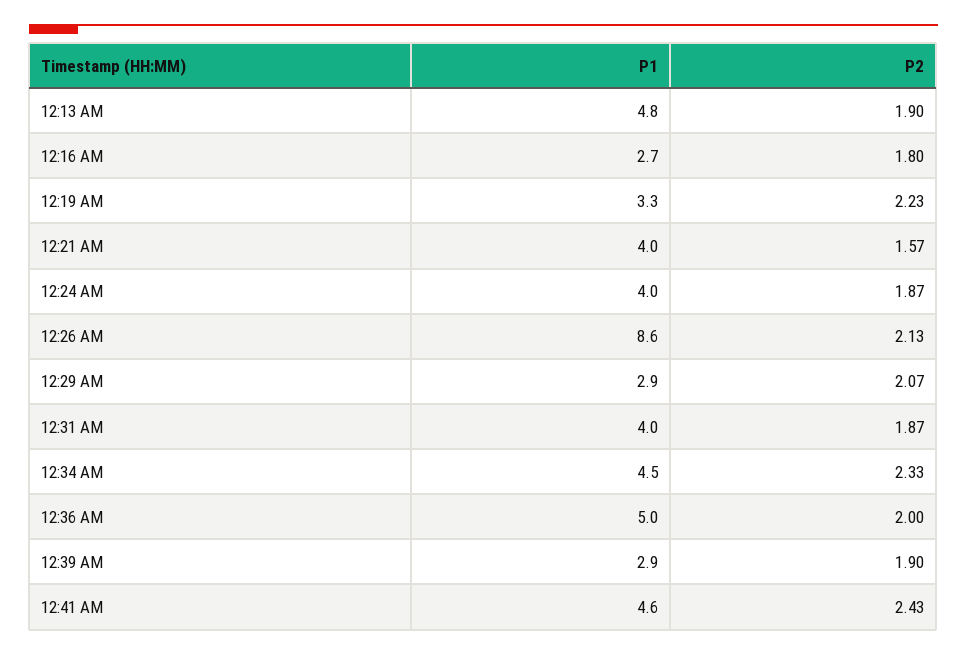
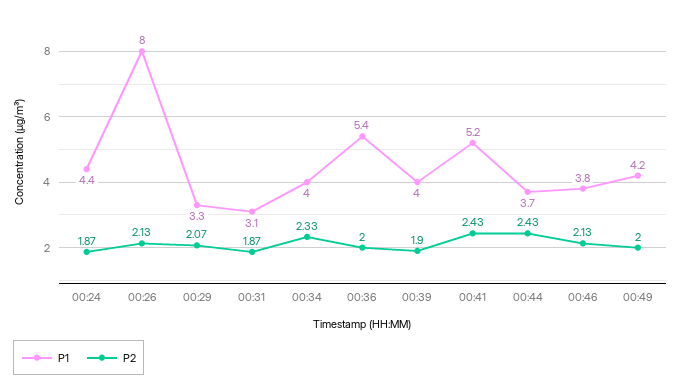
P1, 12:13 AM: 4.8 -> none
P2, 12:13 AM: 1.9 -> none
P1, 12:16 AM: 2.7 -> none
P2, 12:16 AM: 1.8 -> none
P1, 12:19 AM: 3.3 -> none
P2, 12:19 AM: 2.23 -> none
P1, 12:21 AM: 4 -> none
P2, 12:21 AM: 1.57 -> none
P1, 12:24 AM: 4 -> 4.4
P1, 12:26 AM: 8.6 -> 8
P1, 12:29 AM: 2.9 -> 3.3
P1, 12:31 AM: 4 -> 3.1
P1, 12:34 AM: 4.5 -> 4
P1, 12:36 AM: 5 -> 5.4
P1, 12:39 AM: 2.9 -> 4
P1, 12:41 AM: 4.6 -> 5.2
P1, 00:44: none -> 3.7
P2, 00:44: none -> 2.43
P1, 00:46: none -> 3.8
P2, 00:46: none -> 2.13
P1, 00:49: none -> 4.2
P2, 00:49: none -> 2

